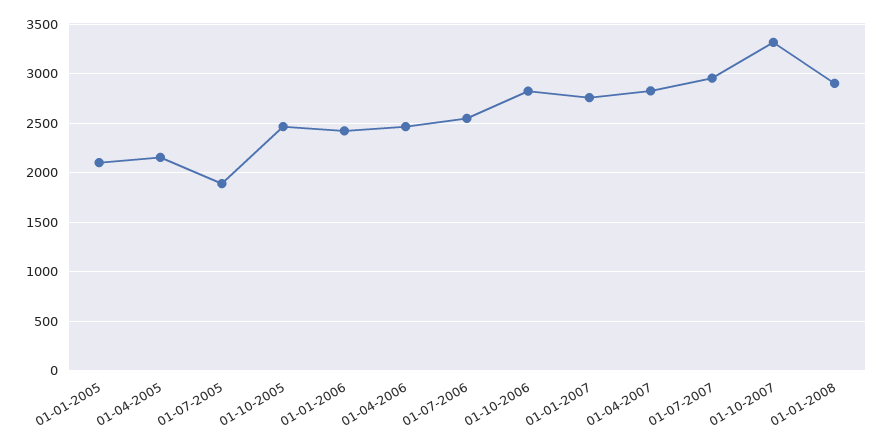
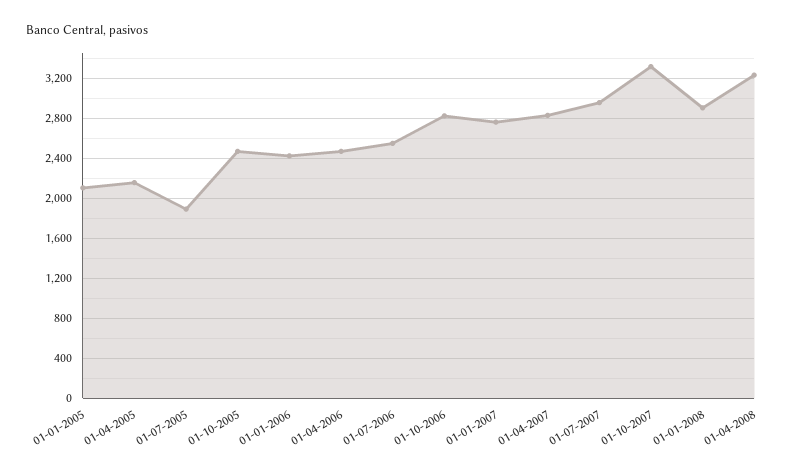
01-04-2008: none -> 3200

